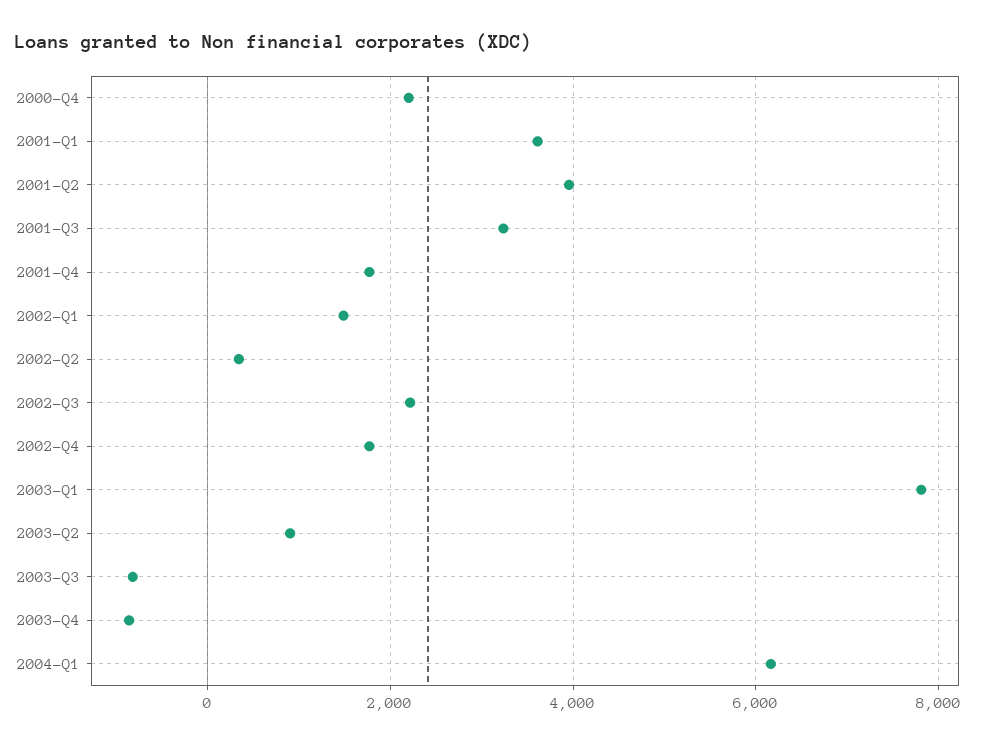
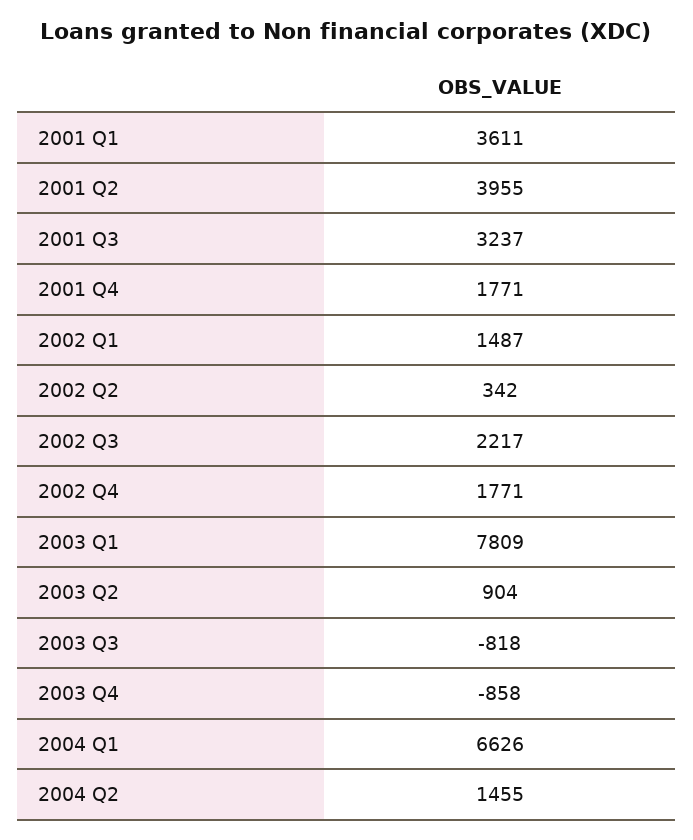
2000-Q4: 2200 -> none
2004-Q1: 6200 -> 6626
2004 Q2: none -> 1455

